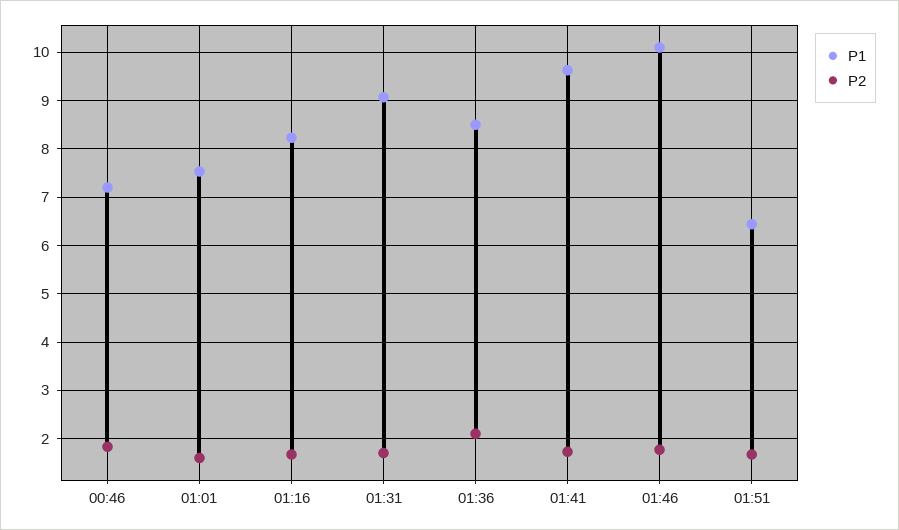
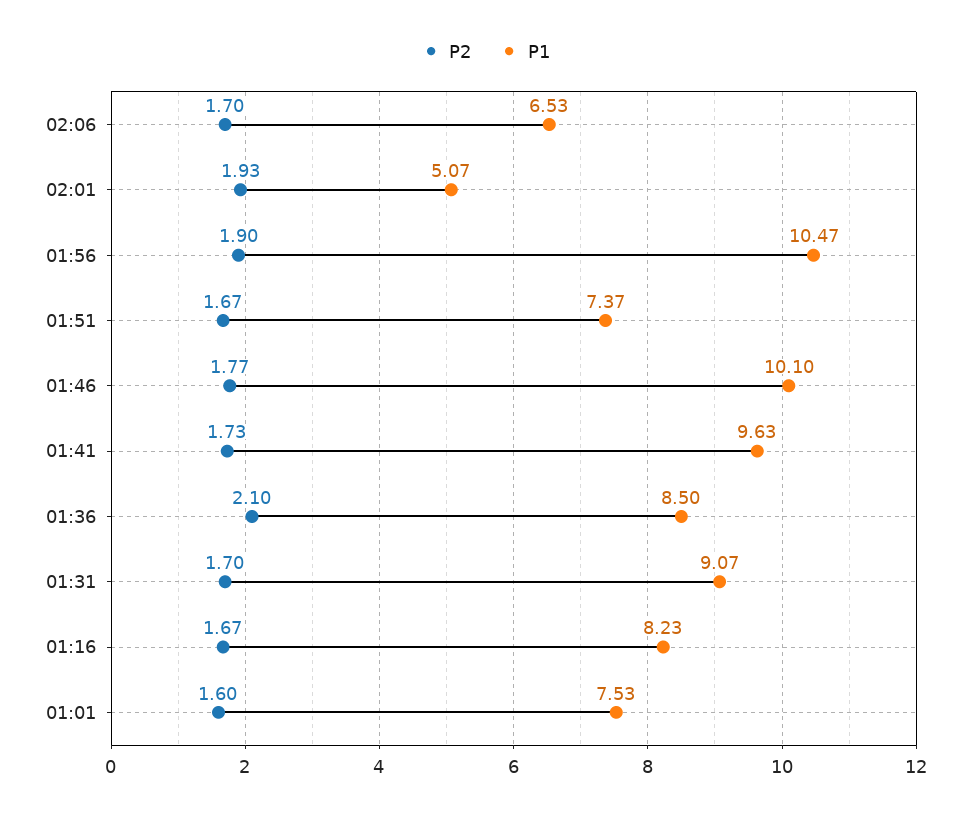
P1, 00:46: 7.2 -> none
P2, 00:46: 1.8 -> none
P1, 01:51: 6.4 -> 7.37
P2, 02:06: none -> 1.7
P1, 02:06: none -> 6.53
P2, 02:01: none -> 1.93
P1, 02:01: none -> 5.07
P2, 01:56: none -> 1.9
P1, 01:56: none -> 10.47

